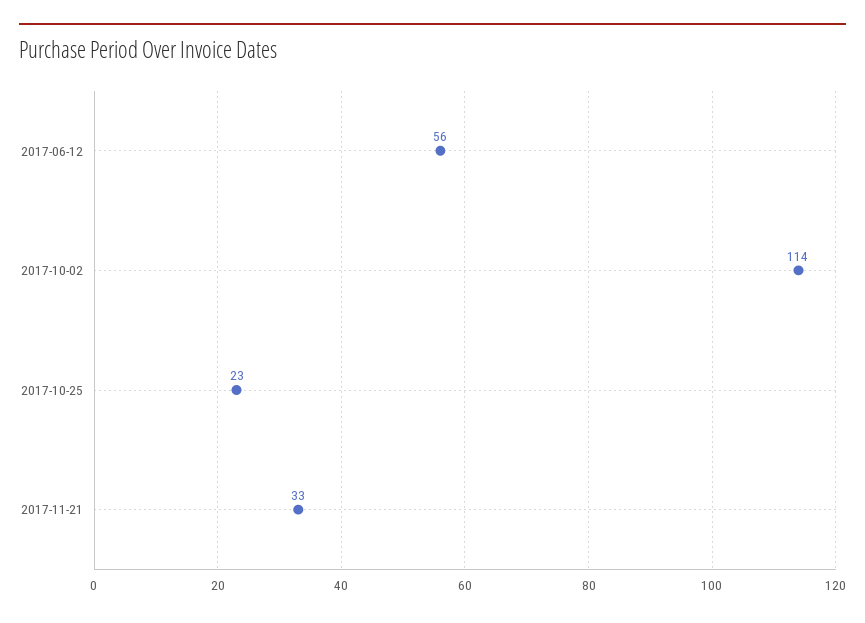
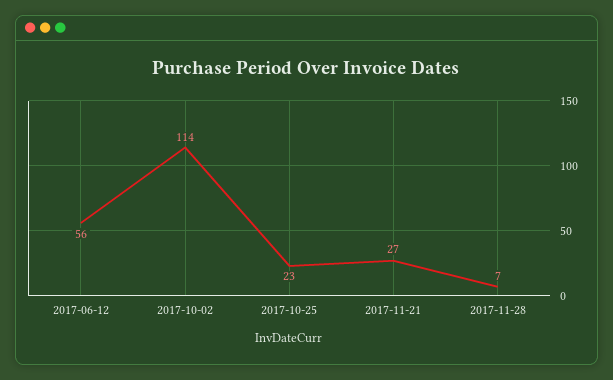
2017-11-21: 33 -> 27
2017-11-28: none -> 7

